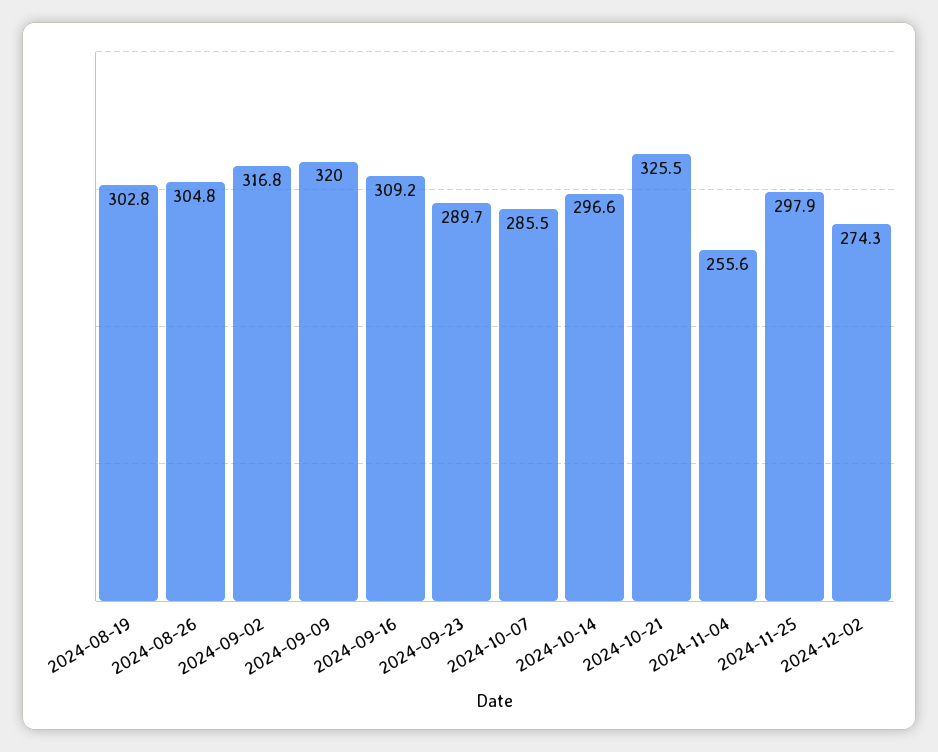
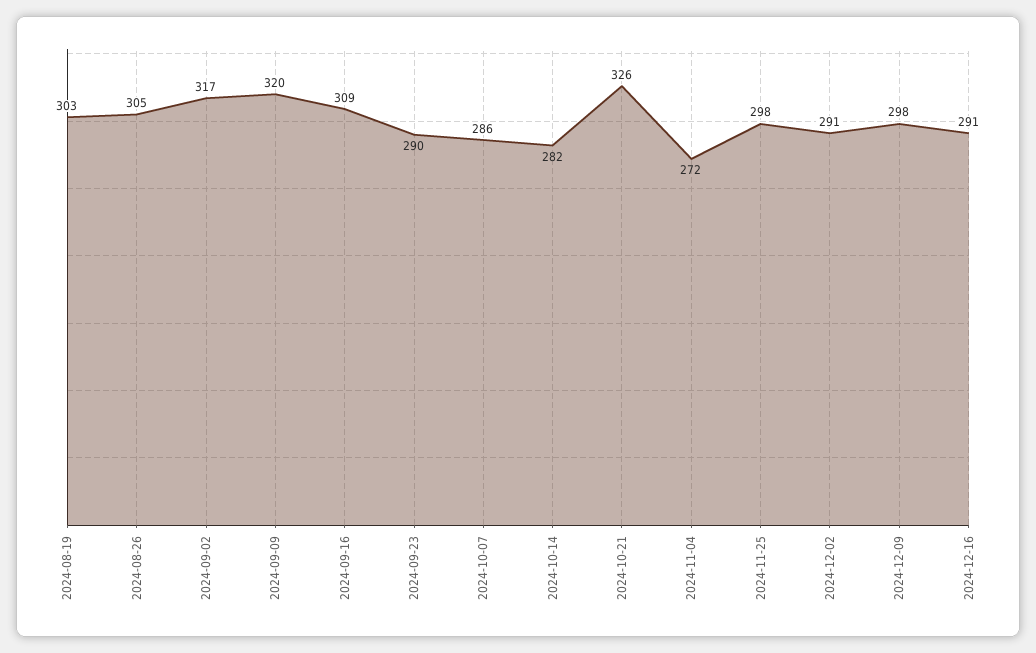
2024-10-14: 296.6 -> 282
2024-11-04: 255.6 -> 272
2024-12-02: 274.3 -> 291
2024-12-09: none -> 298
2024-12-16: none -> 291

